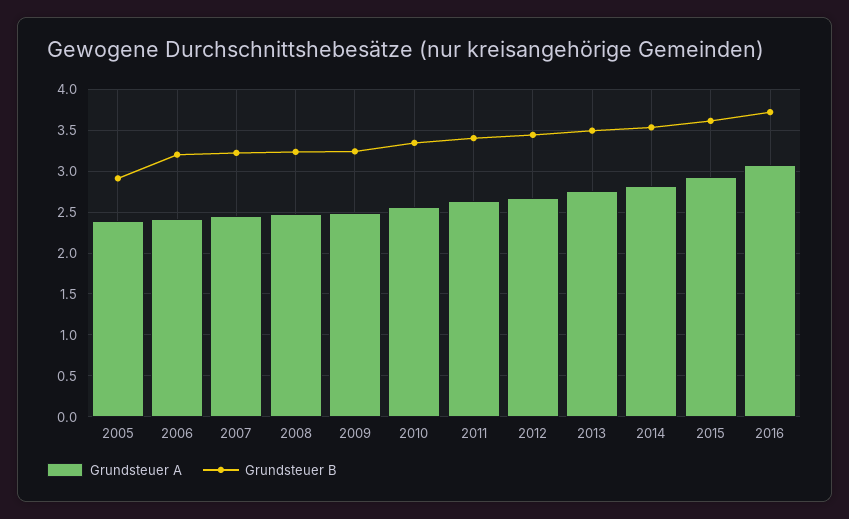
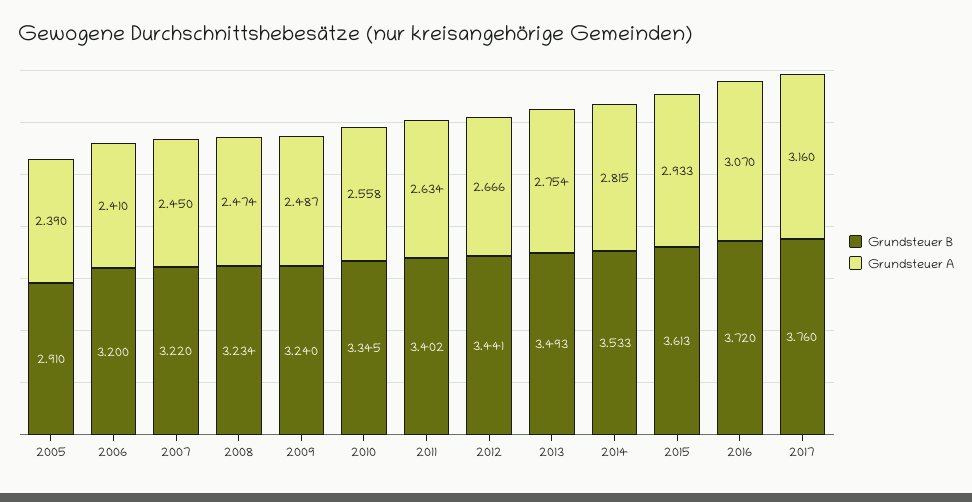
Grundsteuer B, 2017: none -> 3.76
Grundsteuer A, 2017: none -> 3.16

